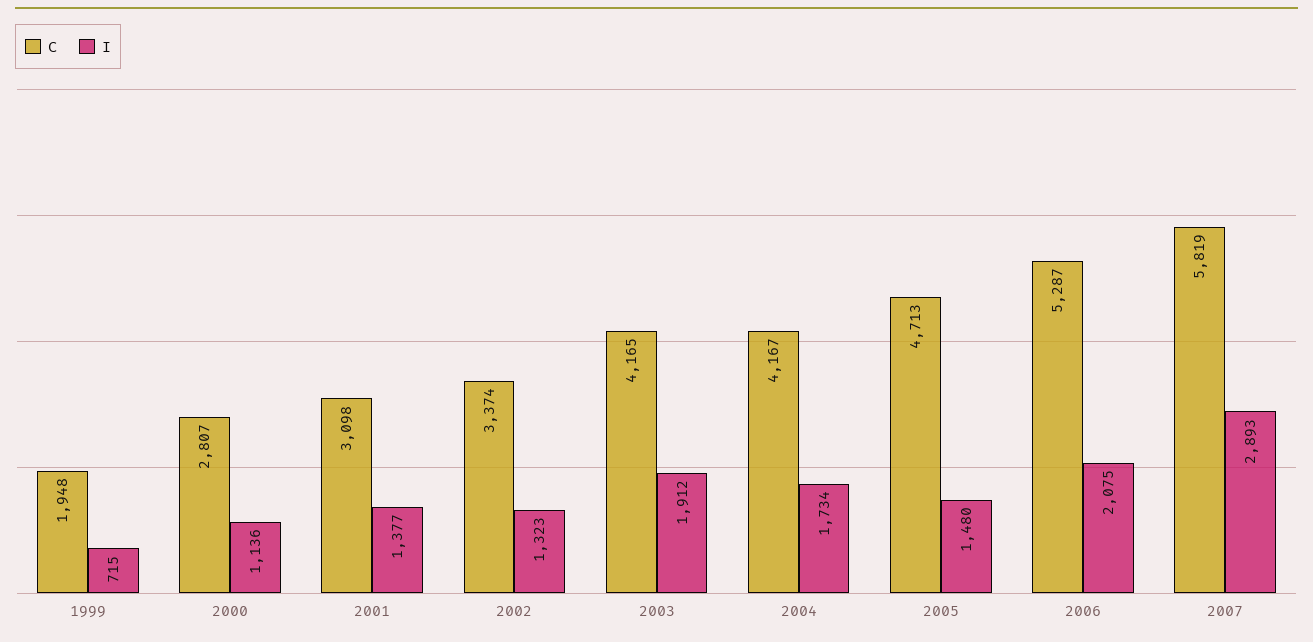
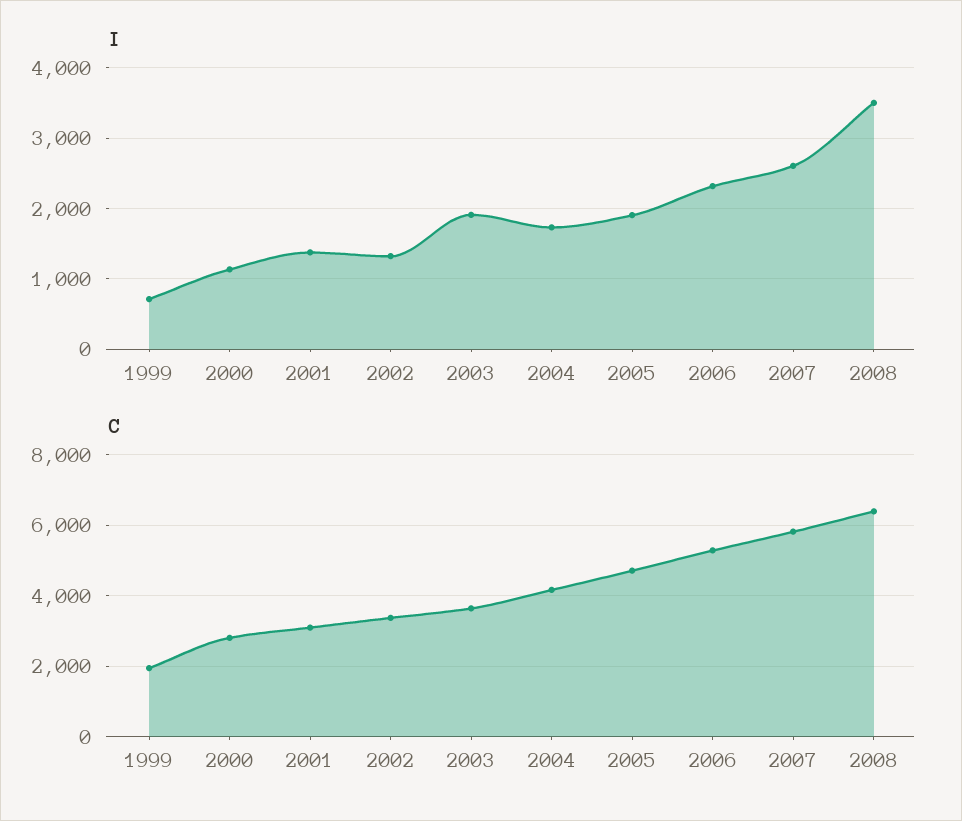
C, 2003: 4165 -> 3600
I, 2005: 1480 -> 1900
I, 2006: 2075 -> 2300
I, 2007: 2893 -> 2600
I, 2008: none -> 3500
C, 2008: none -> 6400

